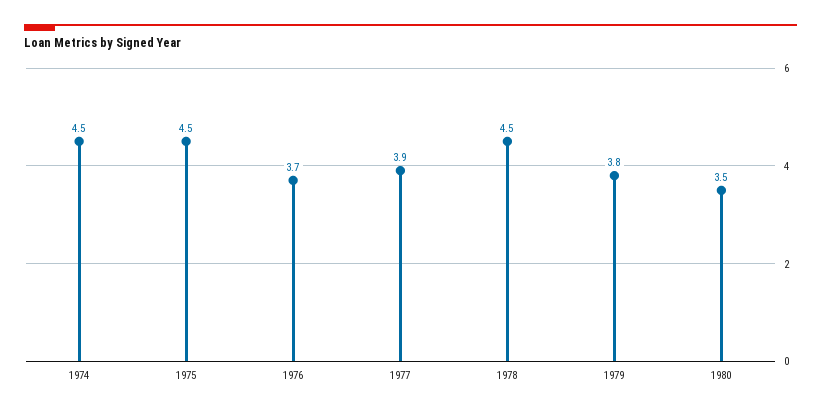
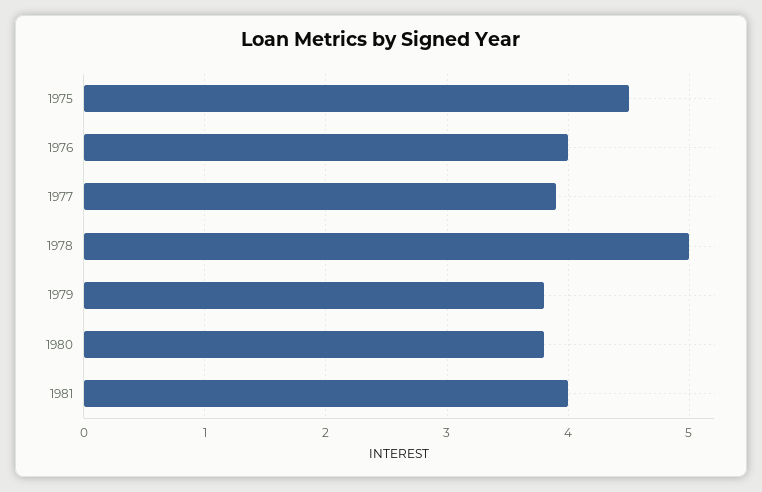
1974: 4.5 -> none
1976: 3.7 -> 4
1978: 4.5 -> 5
1980: 3.5 -> 3.8
1981: none -> 4

